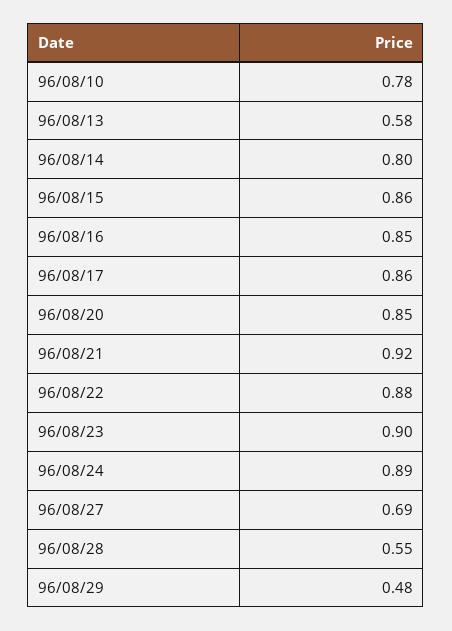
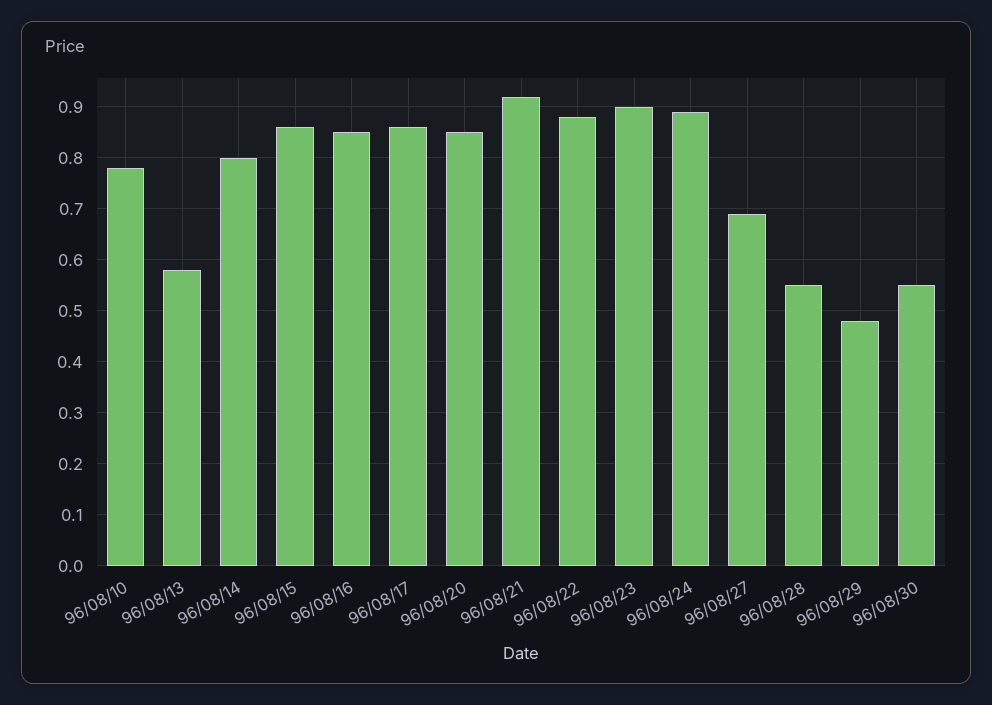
96/08/30: none -> 0.55

